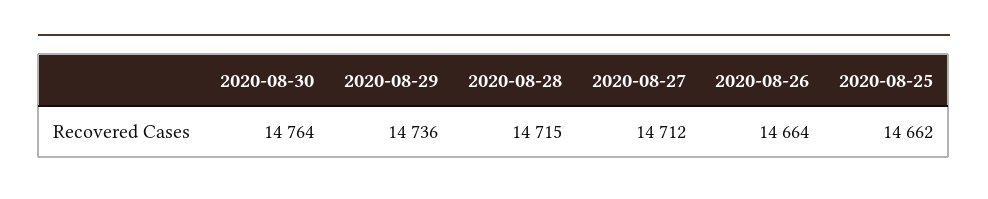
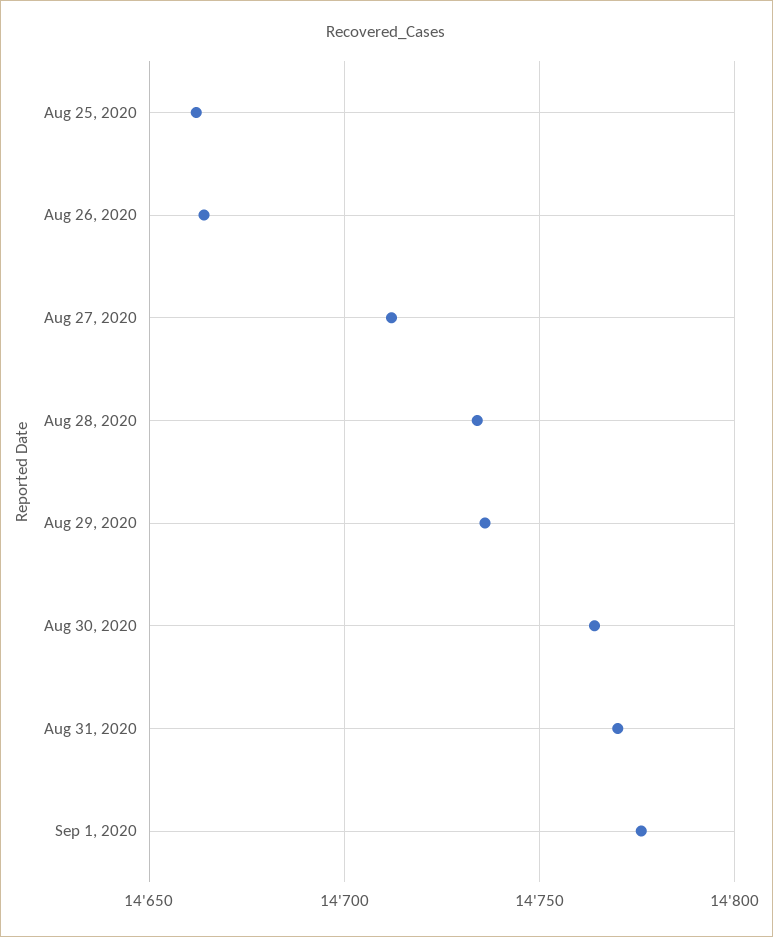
2020-08-28: 14715 -> 14735
Aug 31, 2020: none -> 14770
Sep 1, 2020: none -> 14775

